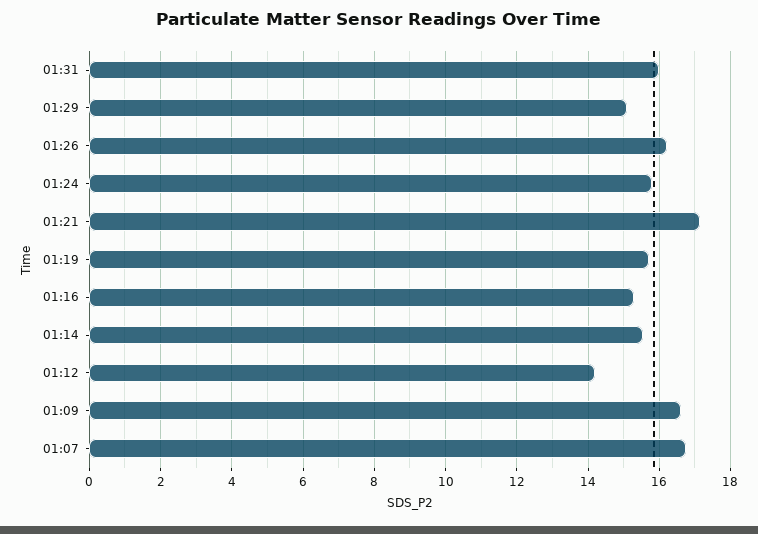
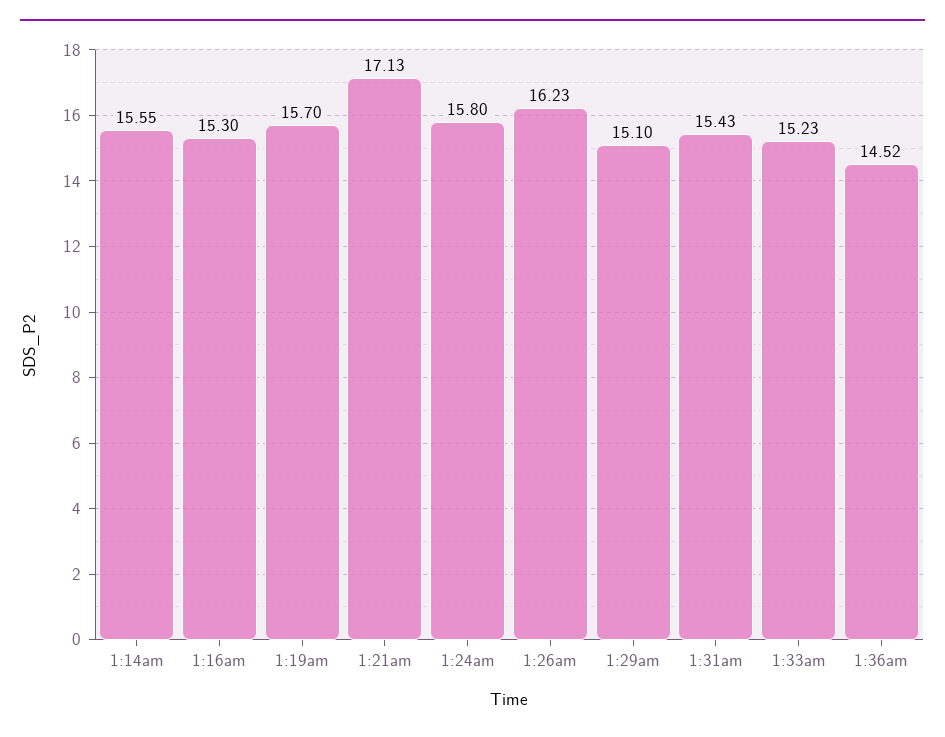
01:31: 16 -> 15.43
01:12: 14.2 -> none
01:09: 16.6 -> none
01:07: 16.8 -> none
1:33am: none -> 15.23
1:36am: none -> 14.52

